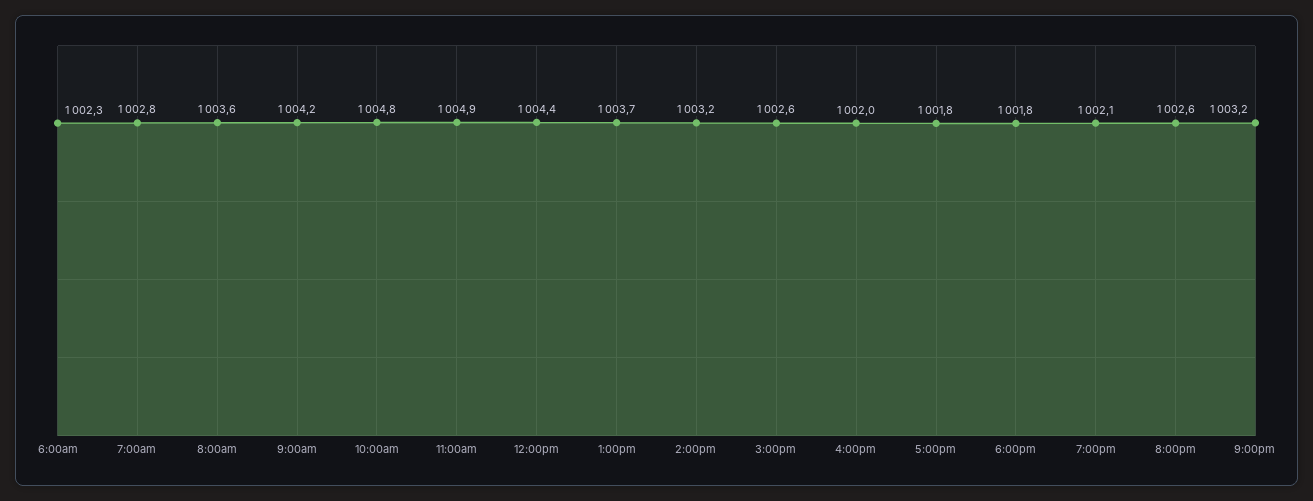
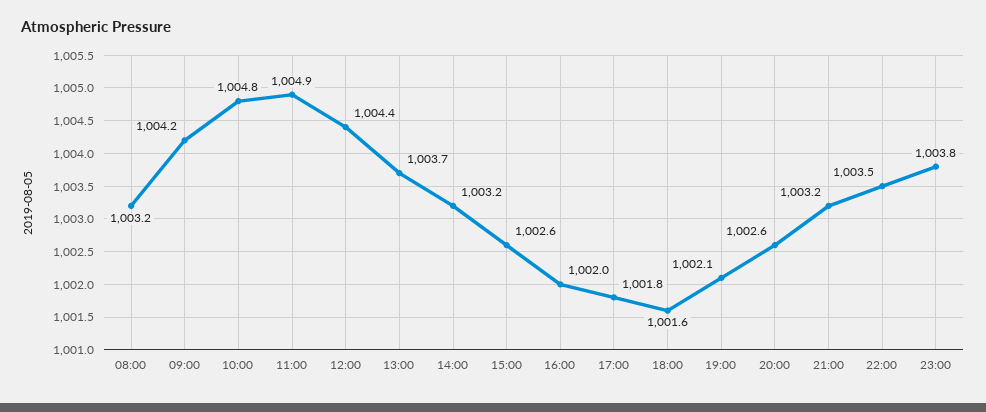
6:00am: 1002.3 -> none
7:00am: 1002.8 -> none
8:00am: 1003.6 -> 1003.2
6:00pm: 1001.8 -> 1001.6
22:00: none -> 1003.5
23:00: none -> 1003.8

